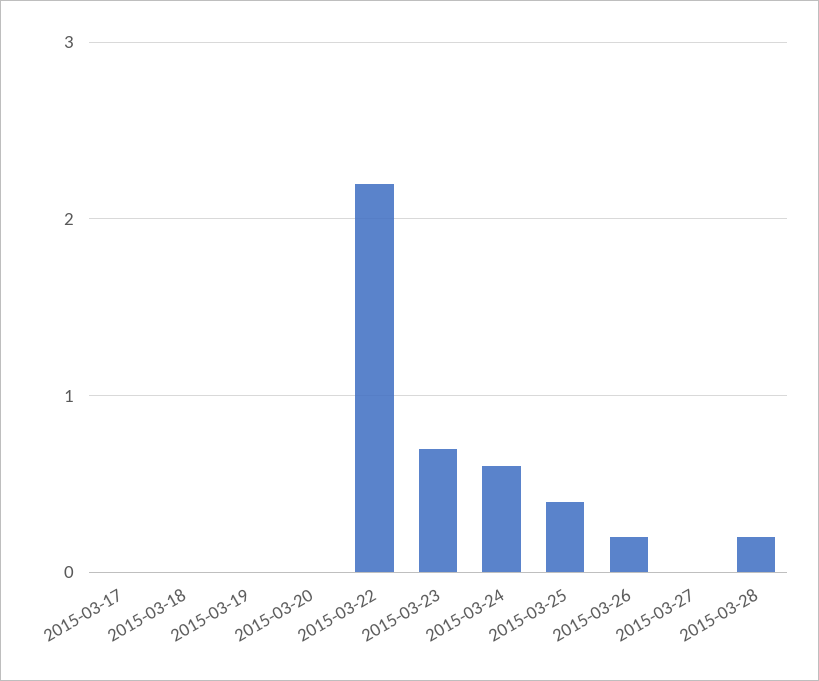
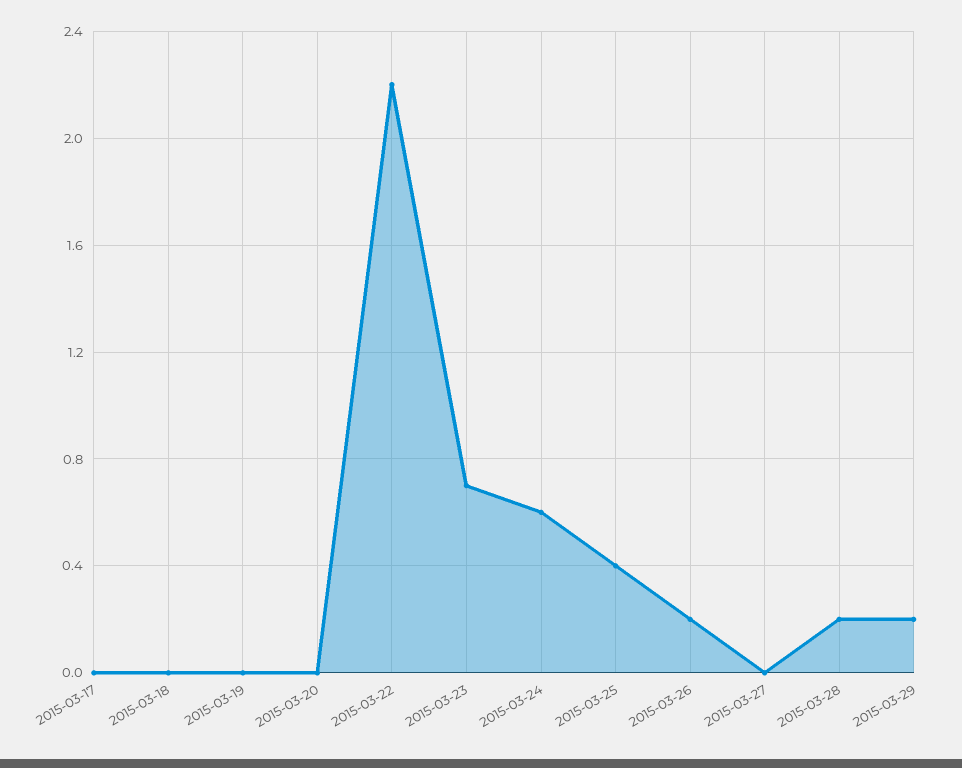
2015-03-29: none -> 0.2

